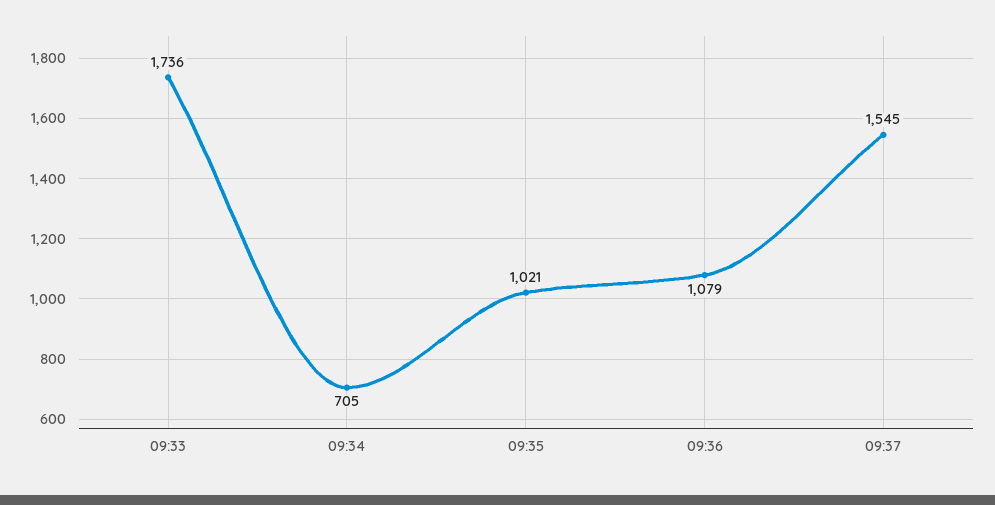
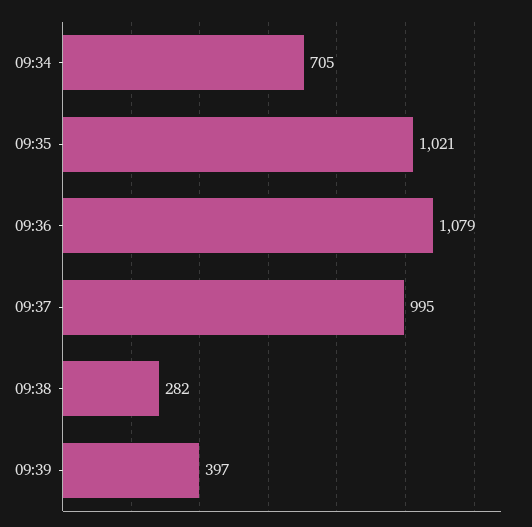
09:33: 1736 -> none
09:37: 1545 -> 995
09:38: none -> 282
09:39: none -> 397

